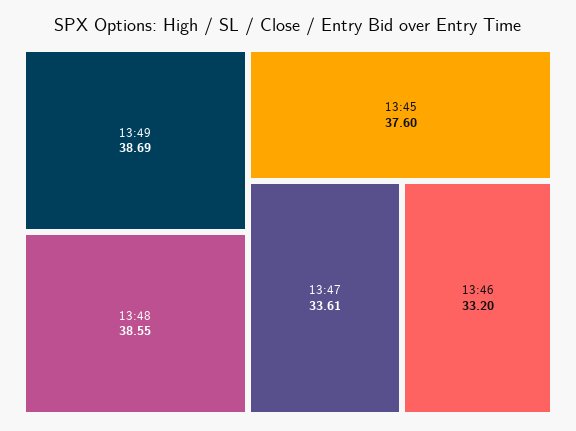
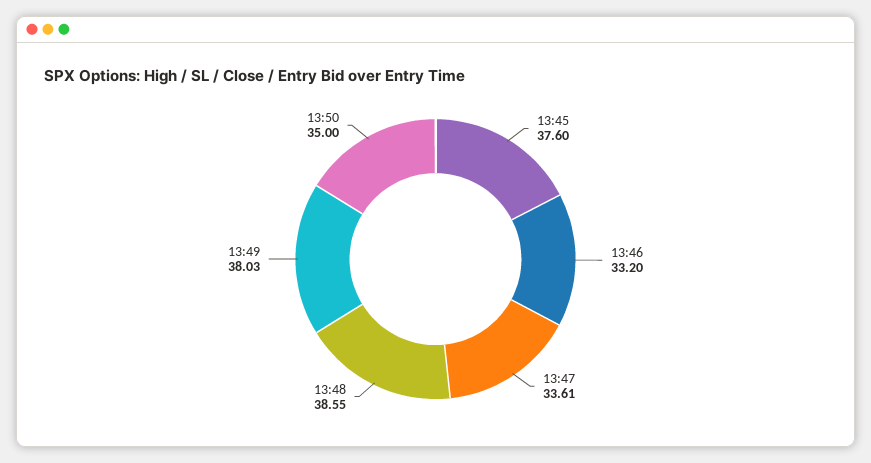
13:49: 38.69 -> 38.03
13:50: none -> 35

